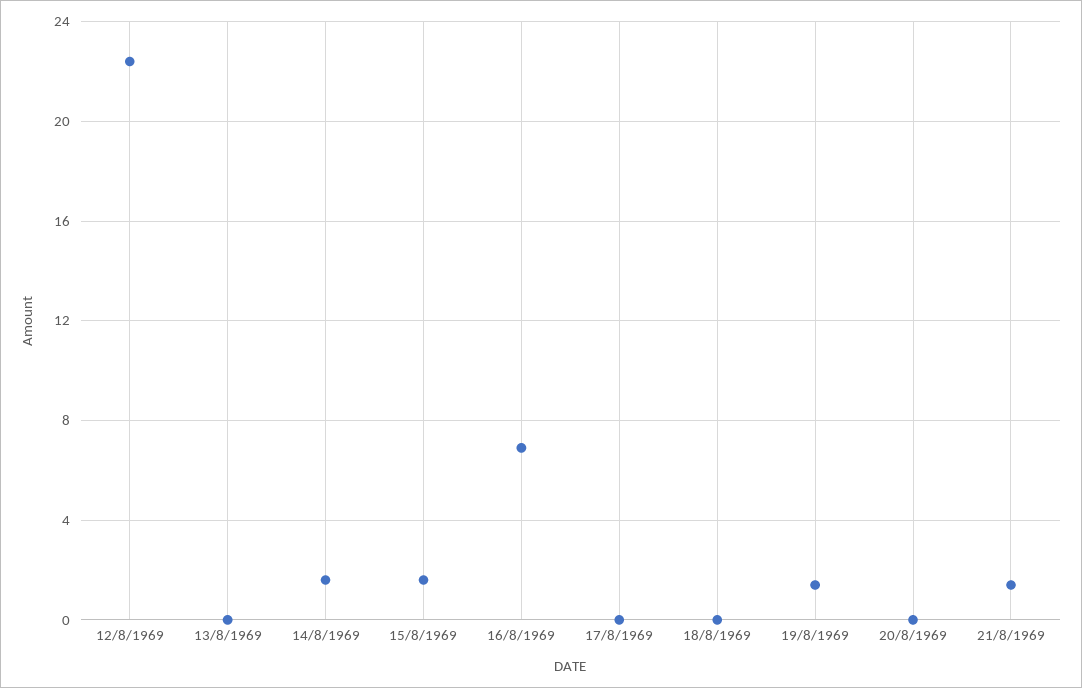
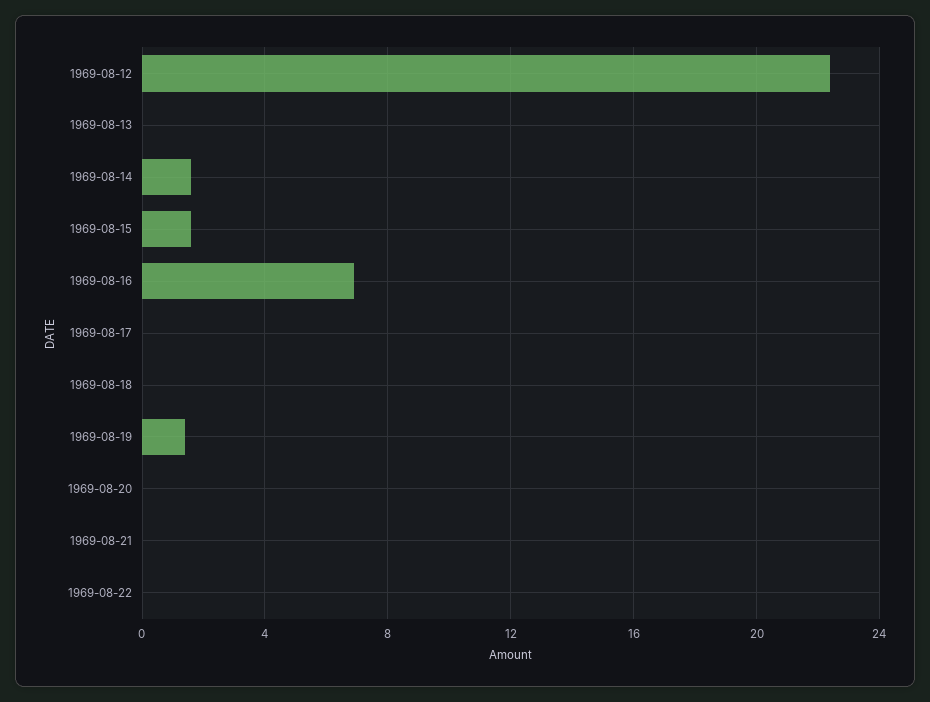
21/8/1969: 1.5 -> 0
1969-08-22: none -> 0

